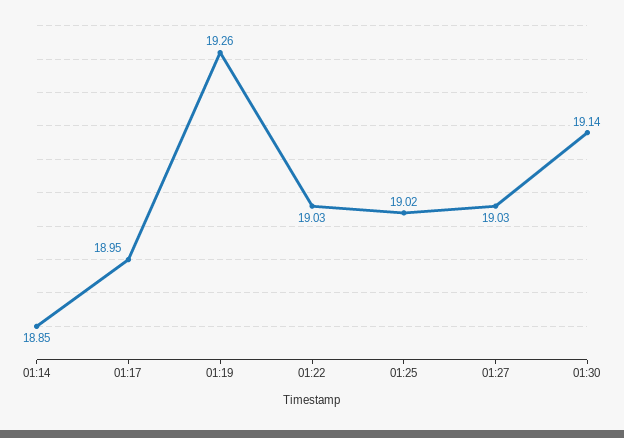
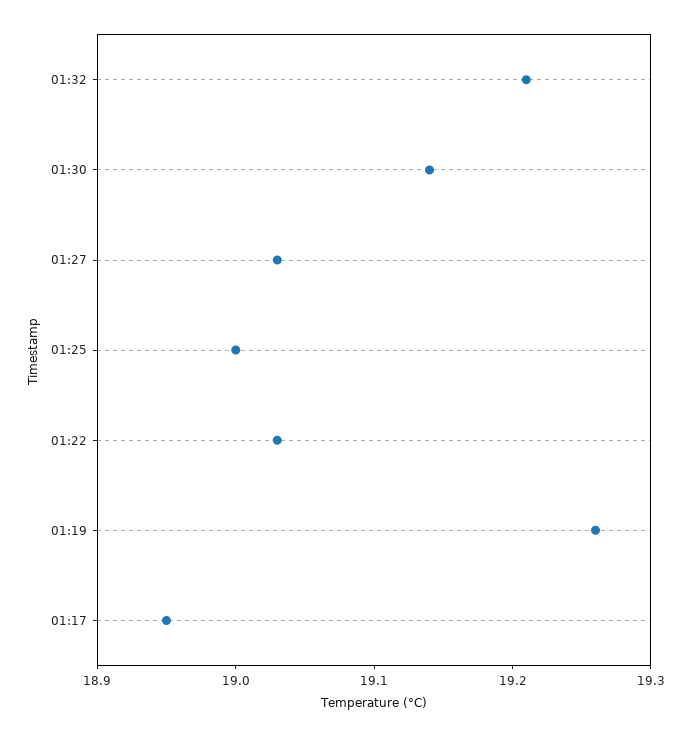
01:14: 18.85 -> none
01:25: 19.02 -> 19
01:32: none -> 19.21

